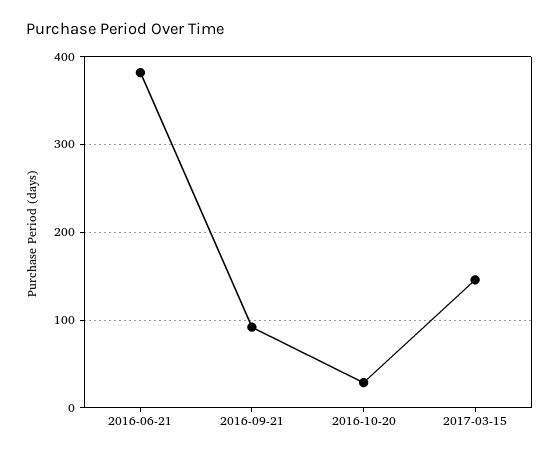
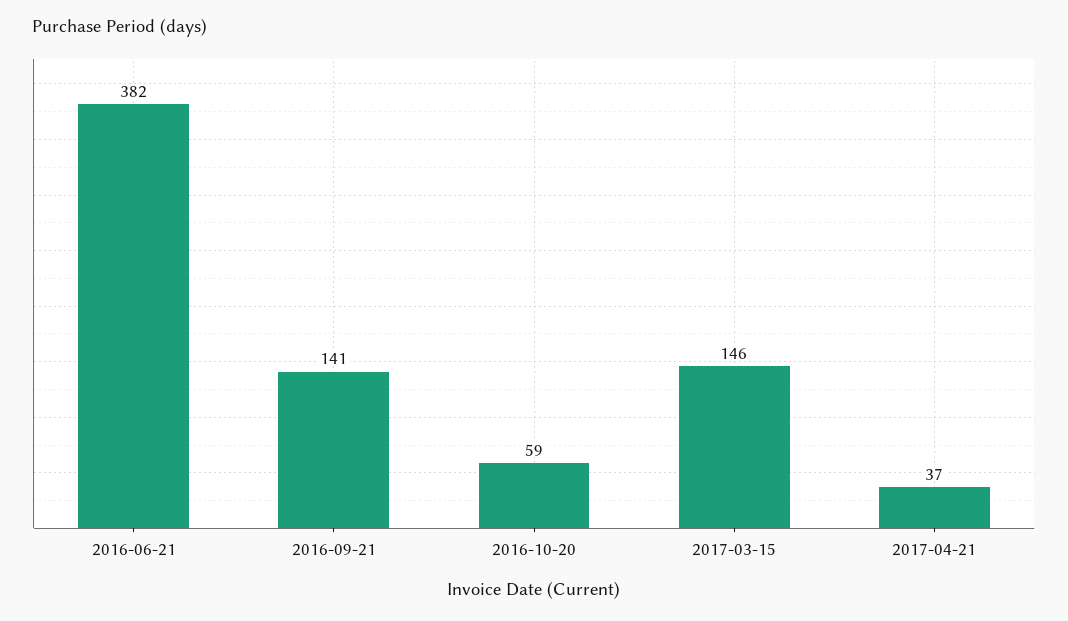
2016-09-21: 90 -> 141
2016-10-20: 30 -> 59
2017-04-21: none -> 37

